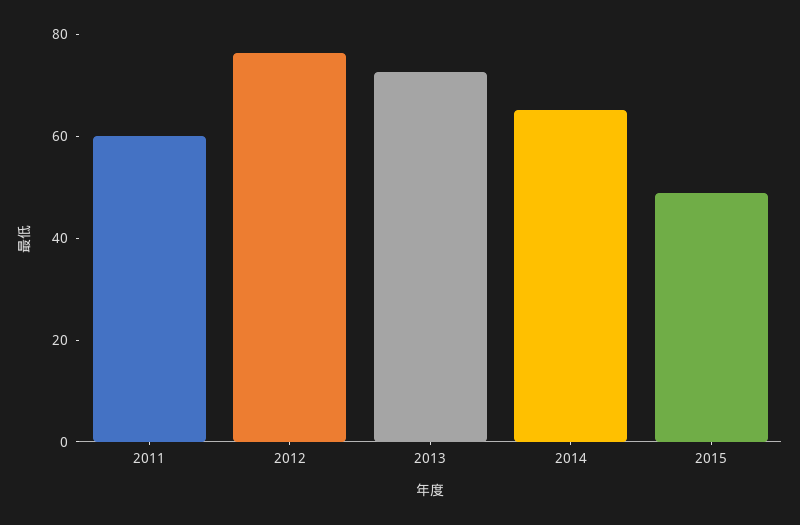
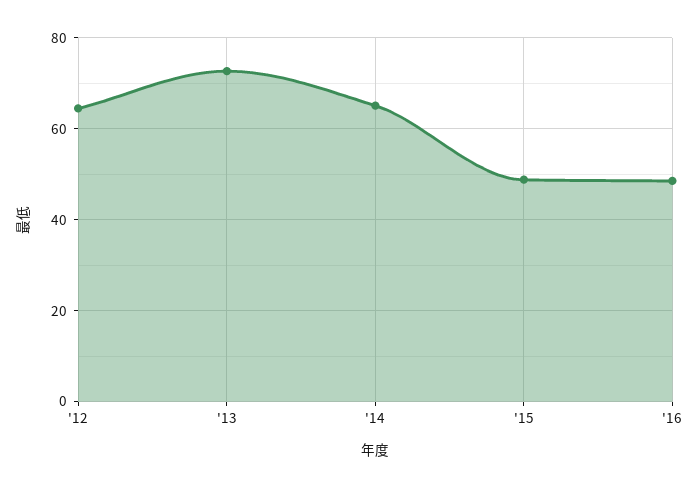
2011: 60 -> none
2012: 75 -> 64
'16: none -> 48

